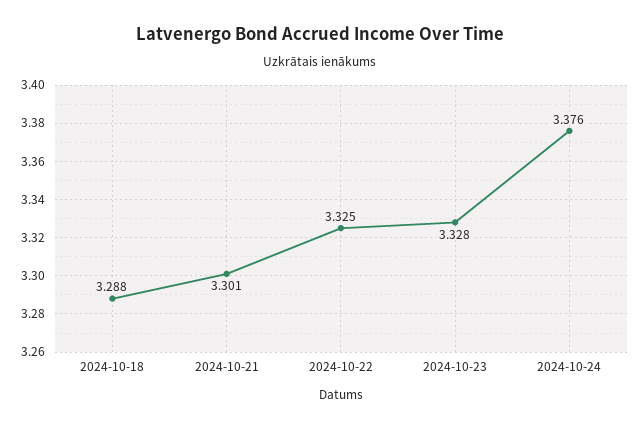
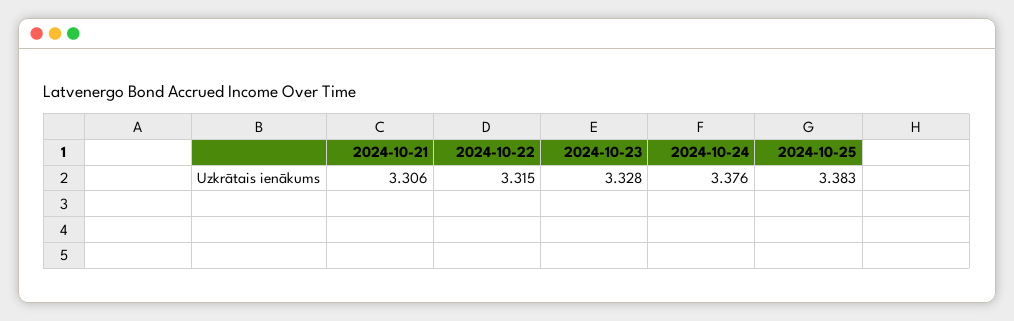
2024-10-18: 3.288 -> none
2024-10-21: 3.301 -> 3.306
2024-10-22: 3.325 -> 3.315
2024-10-25: none -> 3.383

